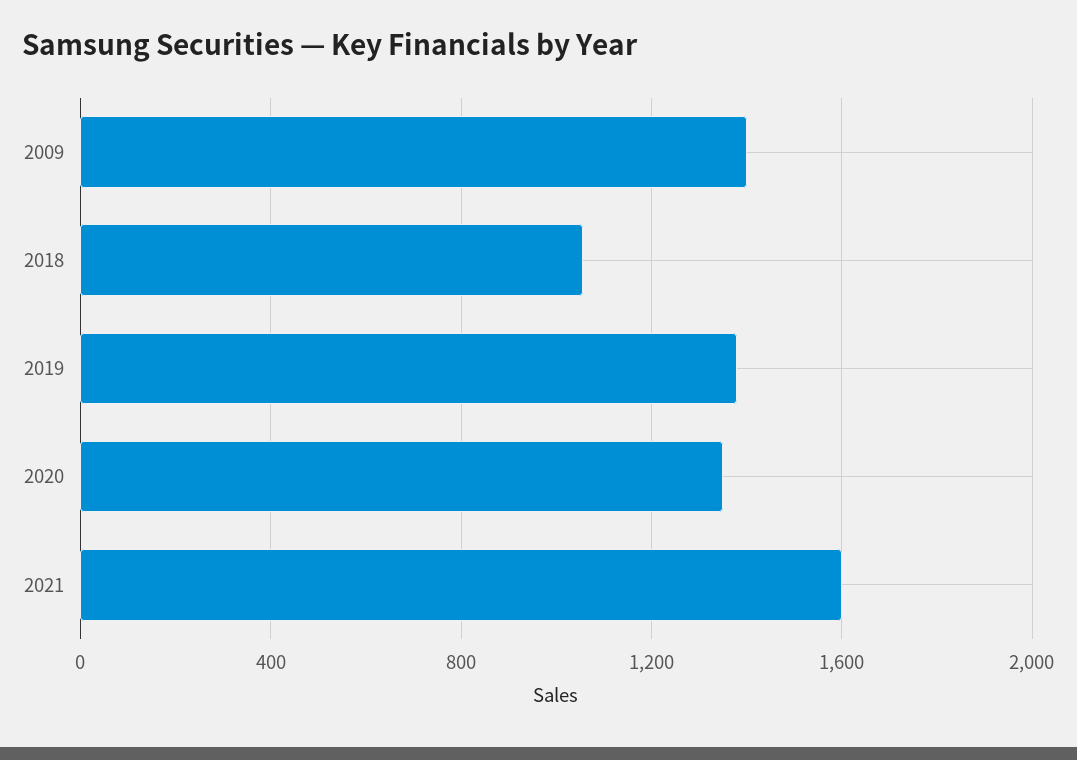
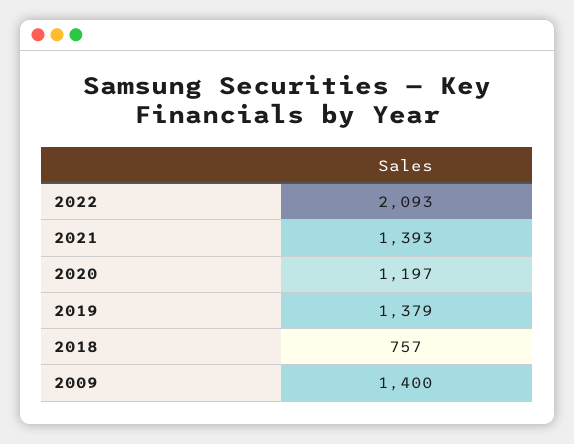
2018: 1050 -> 757
2020: 1350 -> 1197
2021: 1600 -> 1393
2022: none -> 2093

